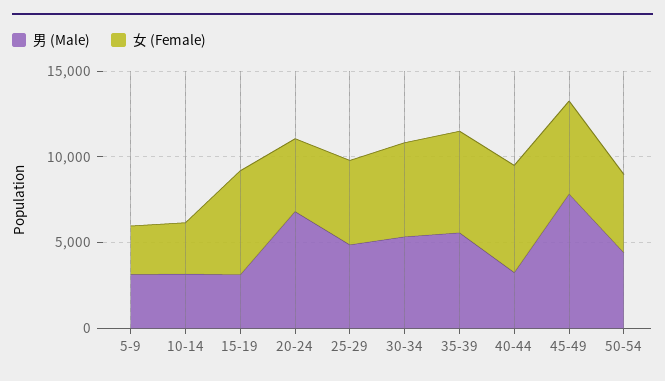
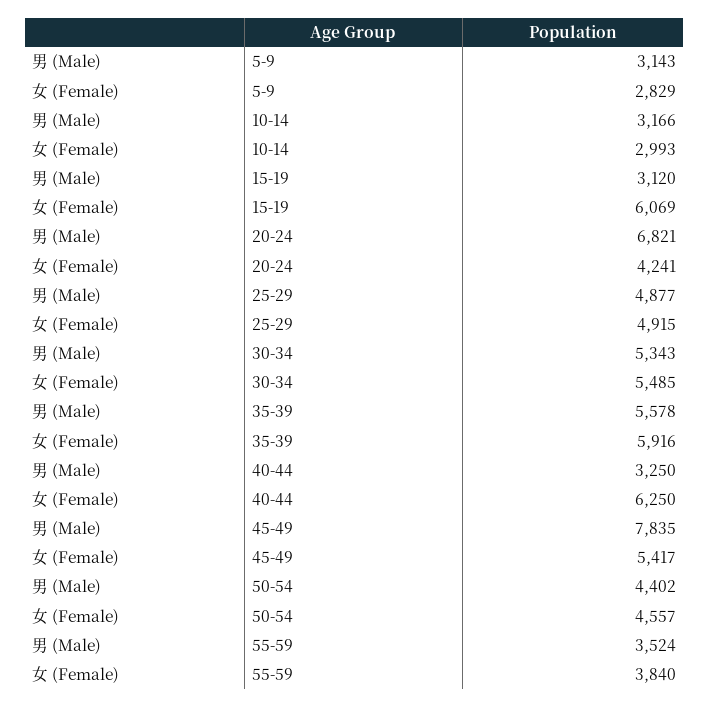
男 (Male), 55-59: none -> 3524
女 (Female), 55-59: none -> 3840

